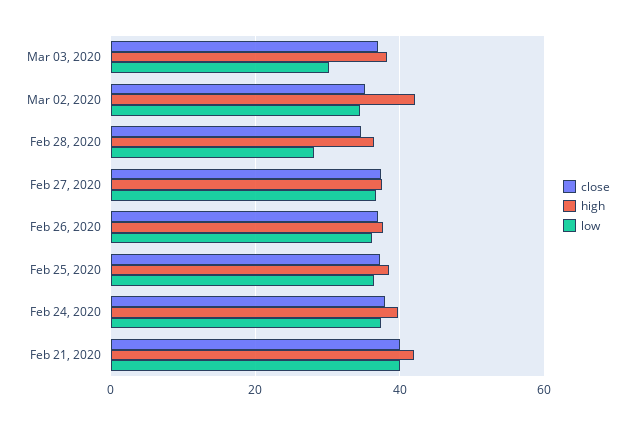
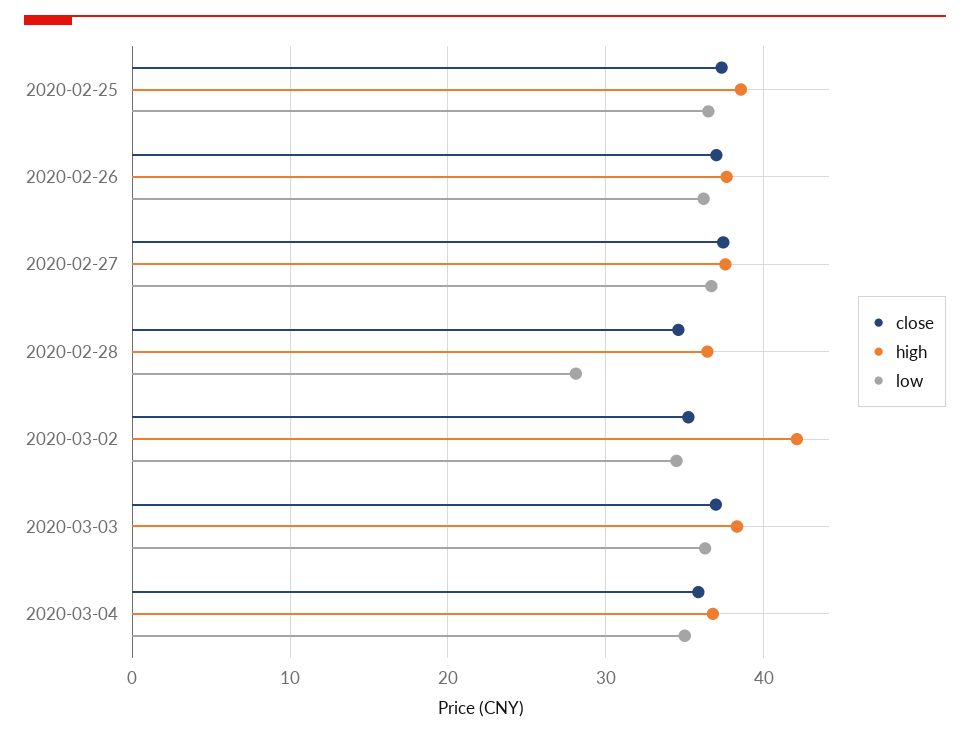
low, Mar 03, 2020: 30 -> 36
close, Feb 24, 2020: 38 -> none
high, Feb 24, 2020: 40 -> none
low, Feb 24, 2020: 38 -> none
close, Feb 21, 2020: 40 -> none
high, Feb 21, 2020: 42 -> none
low, Feb 21, 2020: 40 -> none
close, 2020-03-04: none -> 36
high, 2020-03-04: none -> 37
low, 2020-03-04: none -> 35

